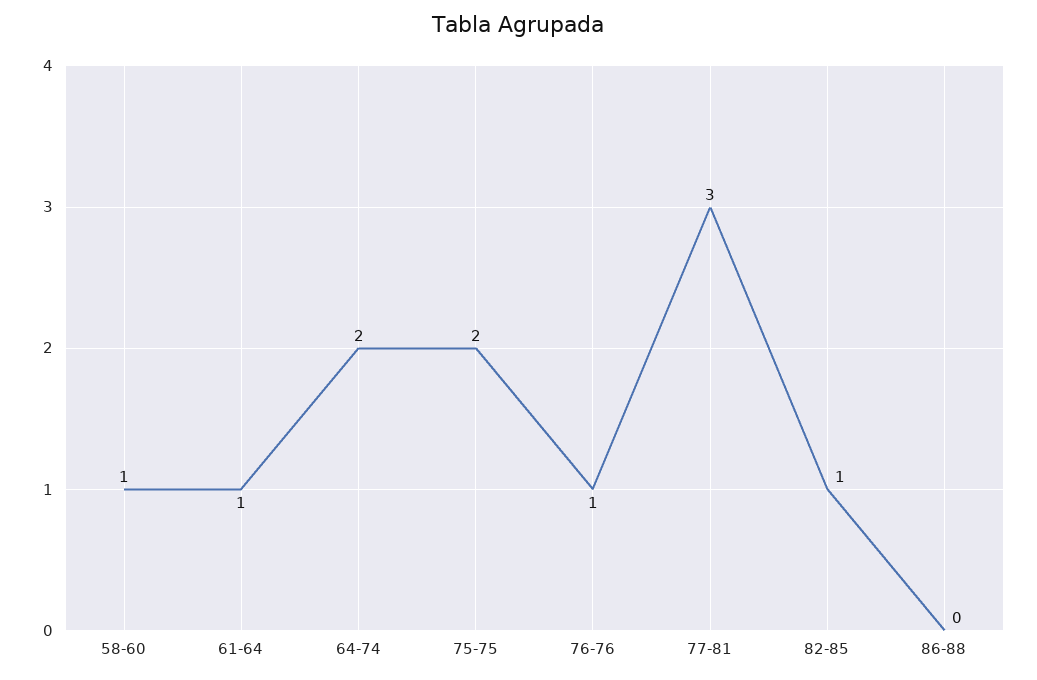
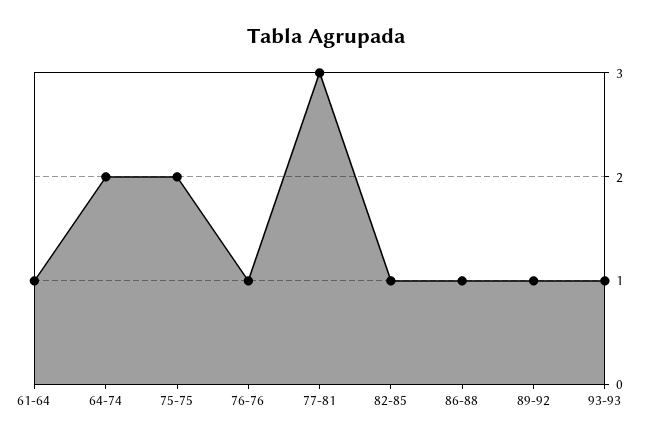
58-60: 1 -> none
86-88: 0 -> 1
89-92: none -> 1
93-93: none -> 1

